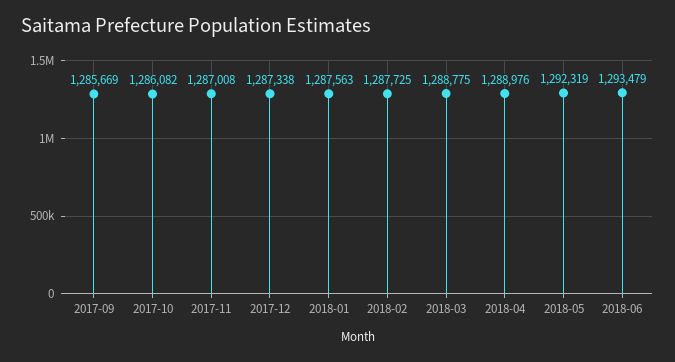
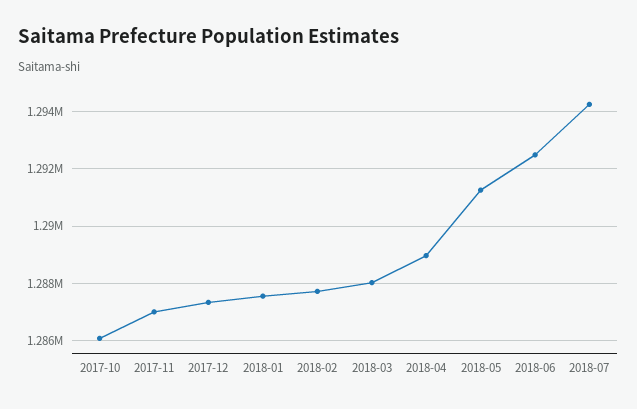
2017-09: 1285669 -> none
2018-03: 1288775 -> 1288000
2018-05: 1292319 -> 1291250
2018-06: 1293479 -> 1292500
2018-07: none -> 1294250

